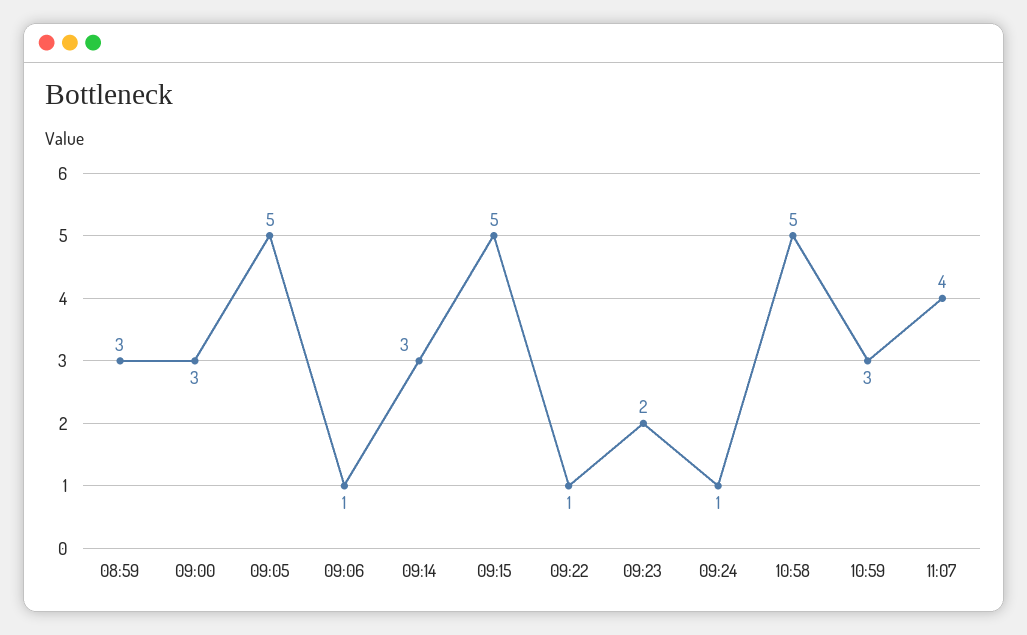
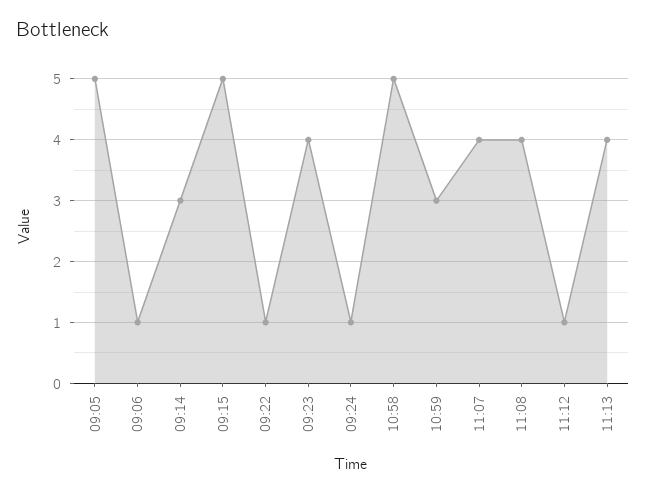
08:59: 3 -> none
09:00: 3 -> none
09:23: 2 -> 4
11:08: none -> 4
11:12: none -> 1
11:13: none -> 4

